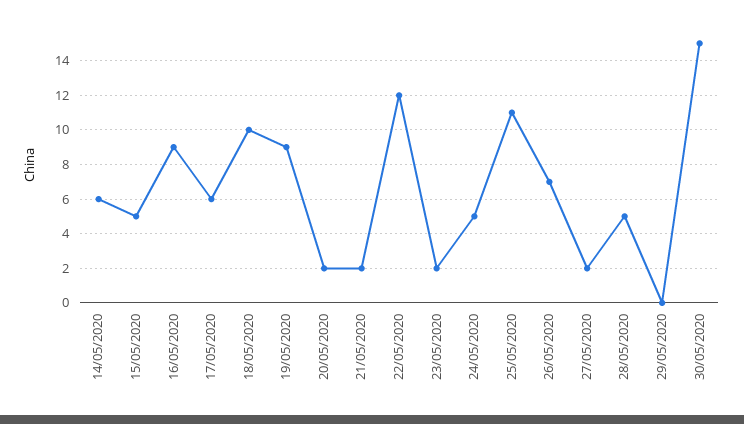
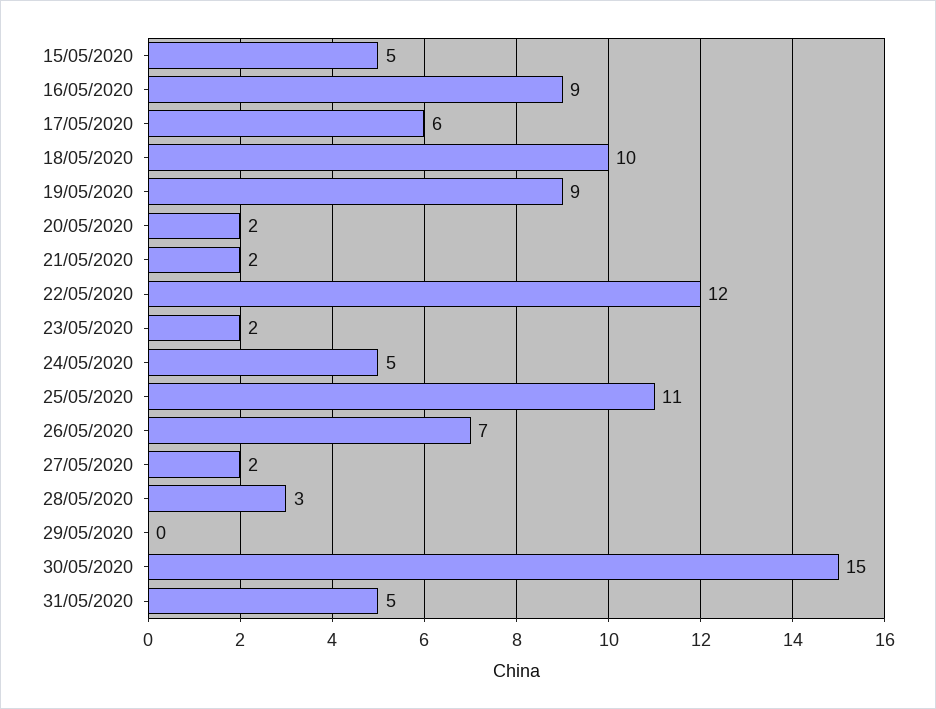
14/05/2020: 6 -> none
28/05/2020: 5 -> 3
31/05/2020: none -> 5

